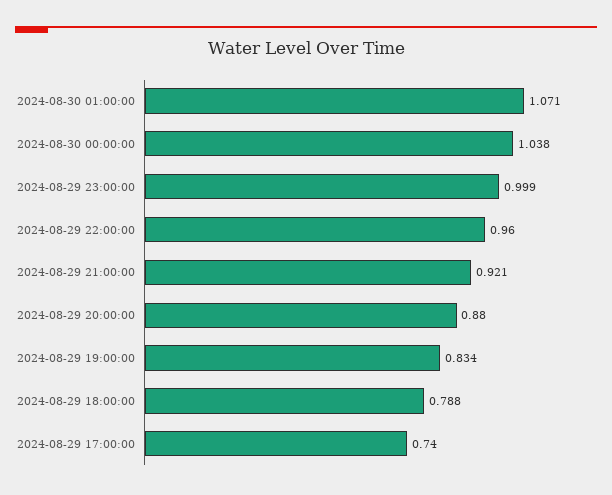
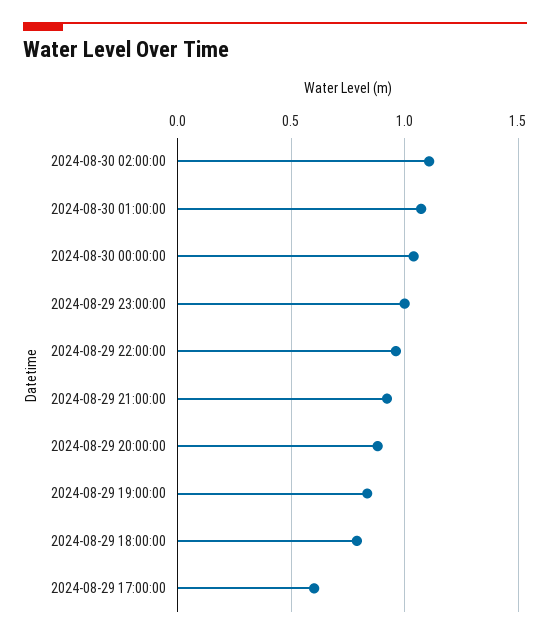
2024-08-29 17:00:00: 0.74 -> 0.6
2024-08-30 02:00:00: none -> 1.1

